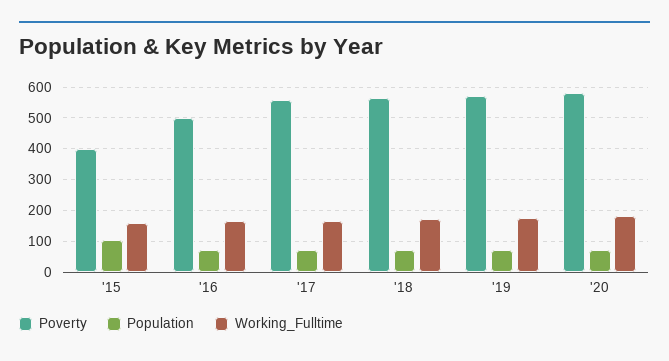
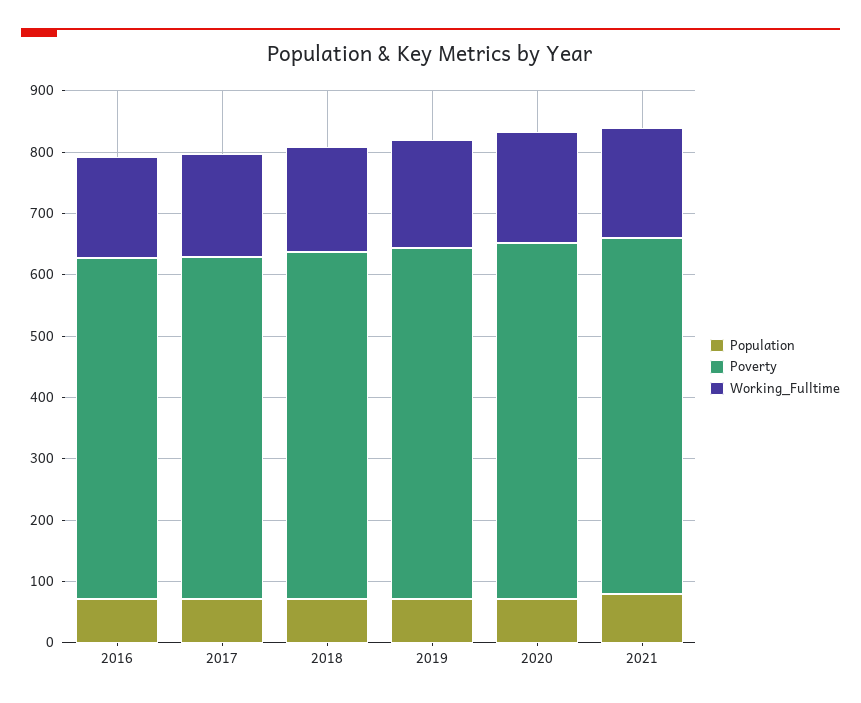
Poverty, '15: 400 -> none
Population, '15: 100 -> none
Working_Fulltime, '15: 160 -> none
Poverty, '16: 500 -> 560
Population, 2021: none -> 80
Poverty, 2021: none -> 580
Working_Fulltime, 2021: none -> 180

